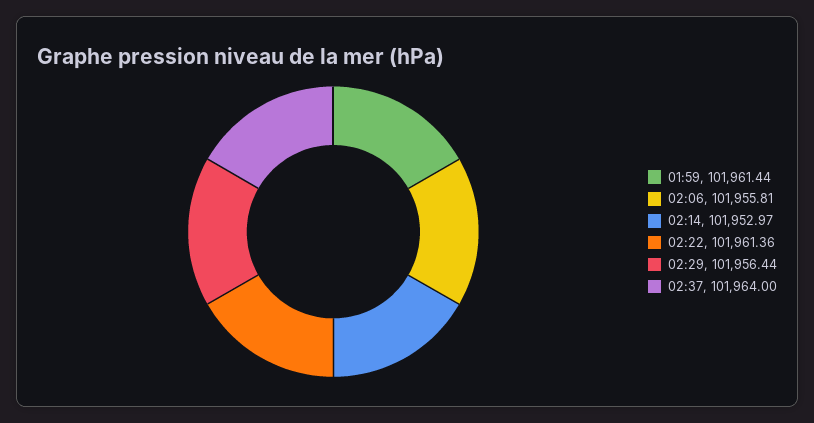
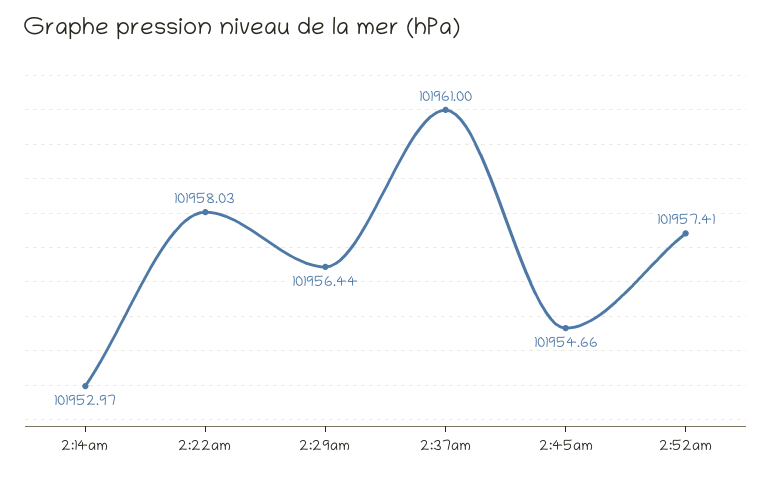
01:59: 101961.44 -> none
02:06: 101955.81 -> none
02:22: 101961.36 -> 101958.03
02:37: 101964 -> 101961
2:45am: none -> 101954.66
2:52am: none -> 101957.41

